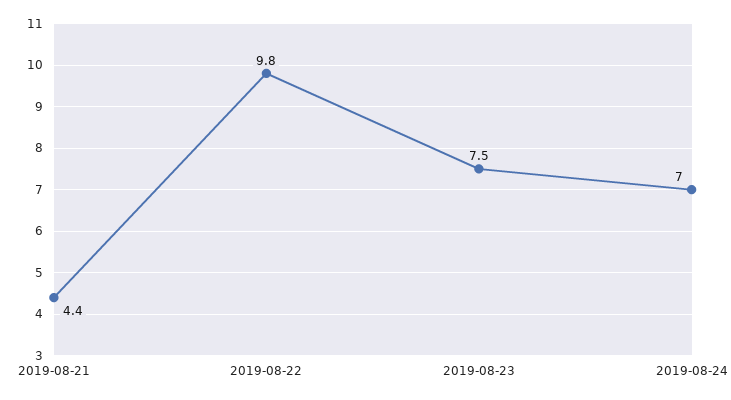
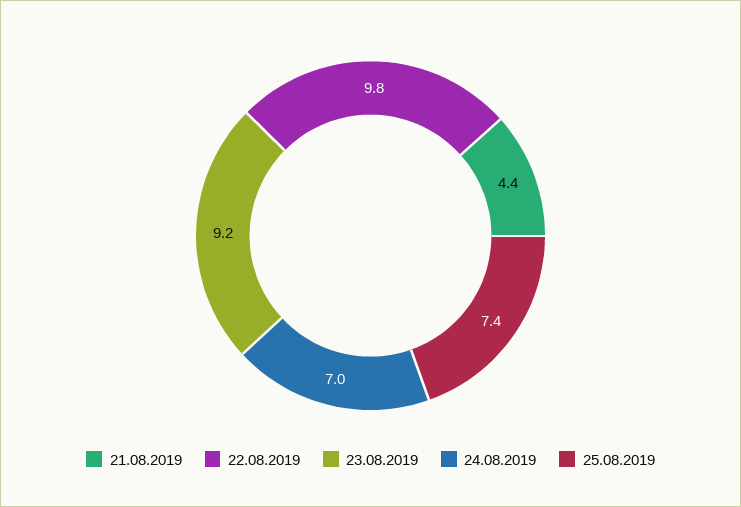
2019-08-23: 7.5 -> 9.2
25.08.2019: none -> 7.4

